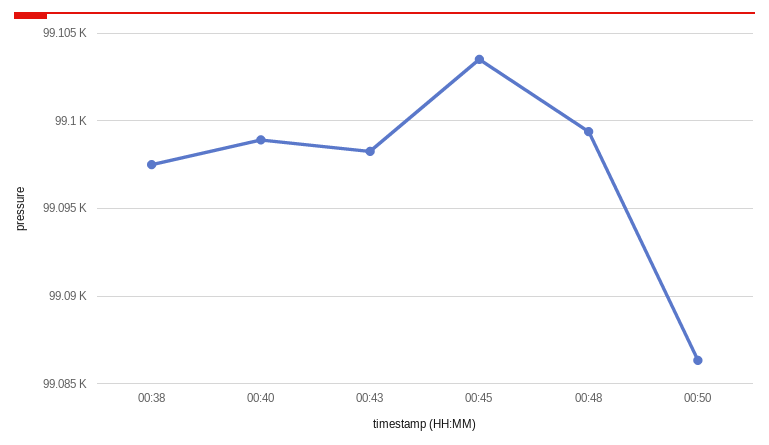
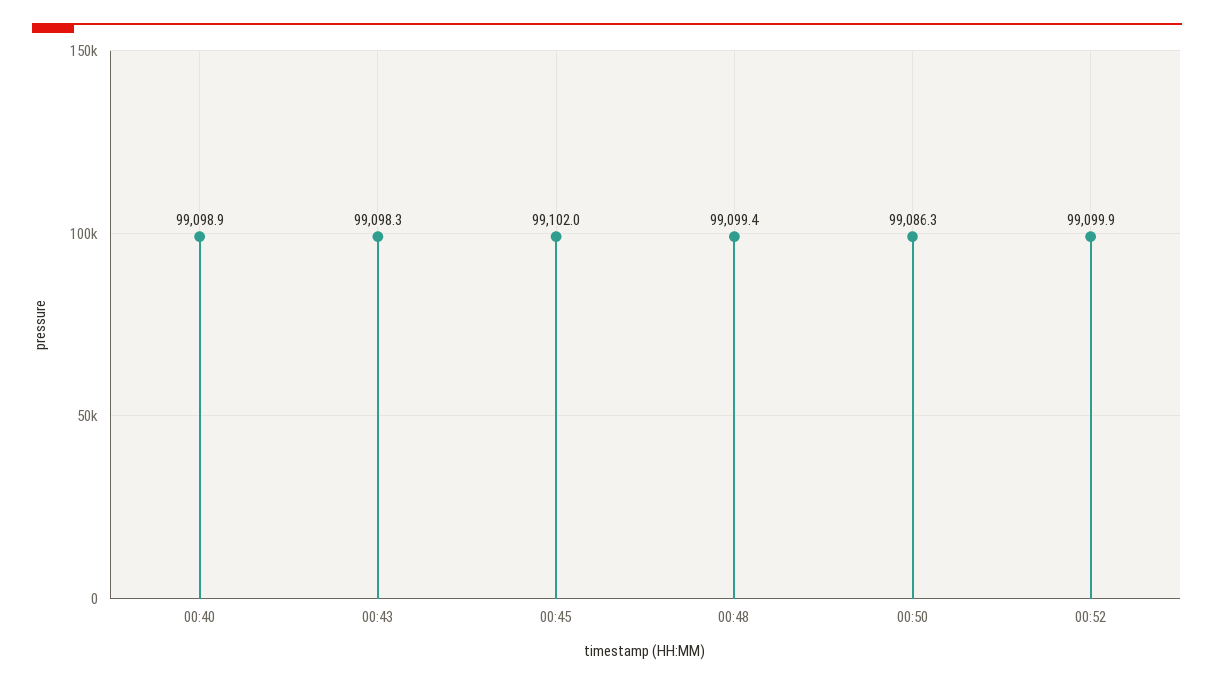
00:38: 99097.5 -> none
00:45: 99103.5 -> 99102
00:52: none -> 99099.9

